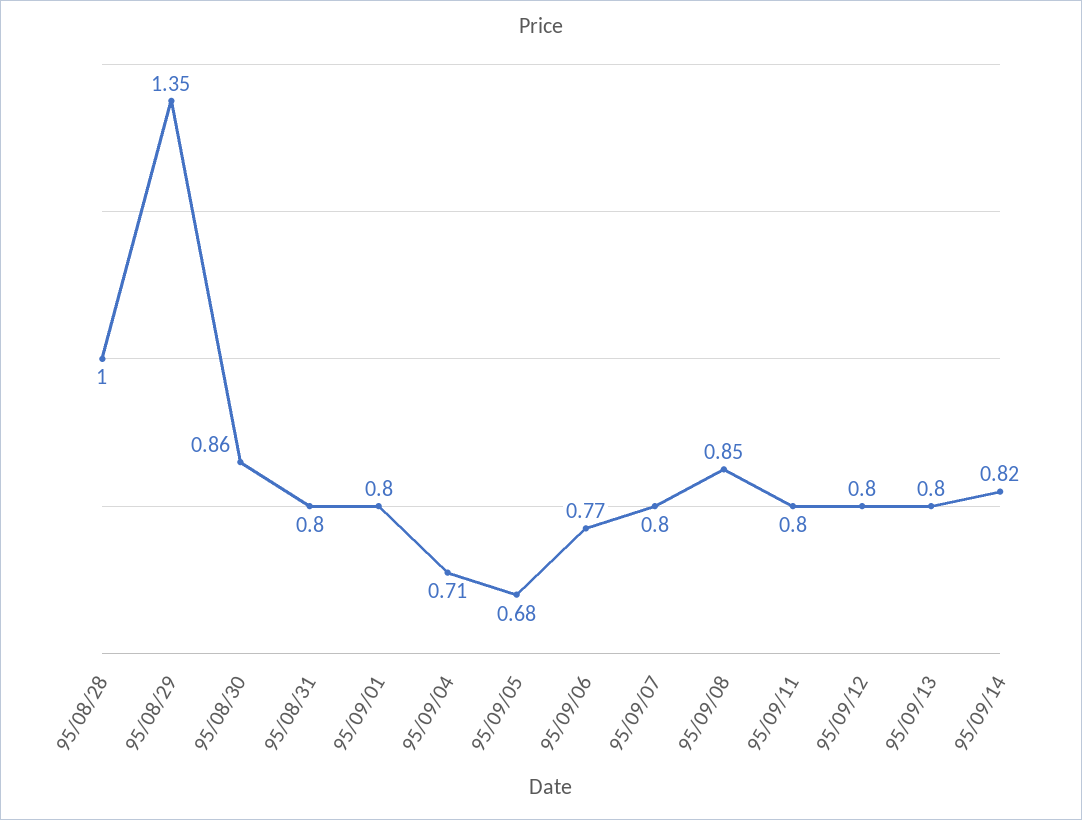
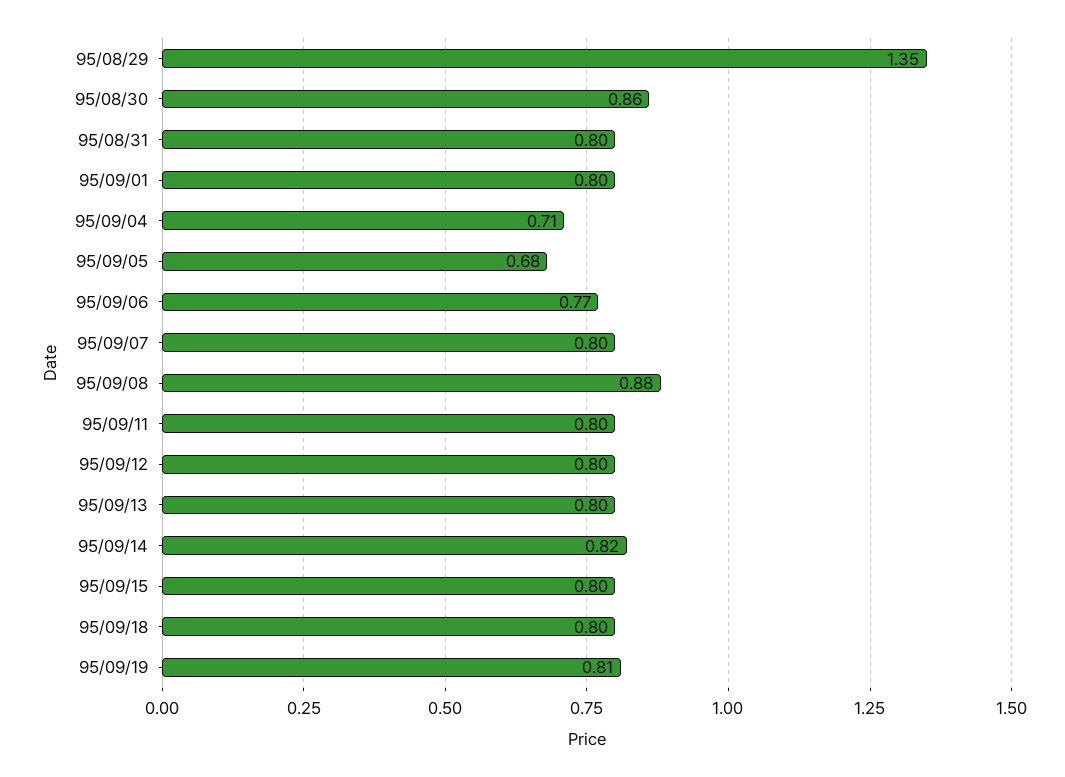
95/08/28: 1 -> none
95/09/08: 0.85 -> 0.88
95/09/15: none -> 0.8
95/09/18: none -> 0.8
95/09/19: none -> 0.81

